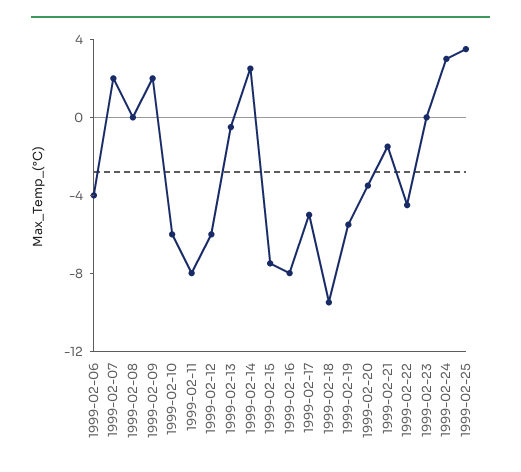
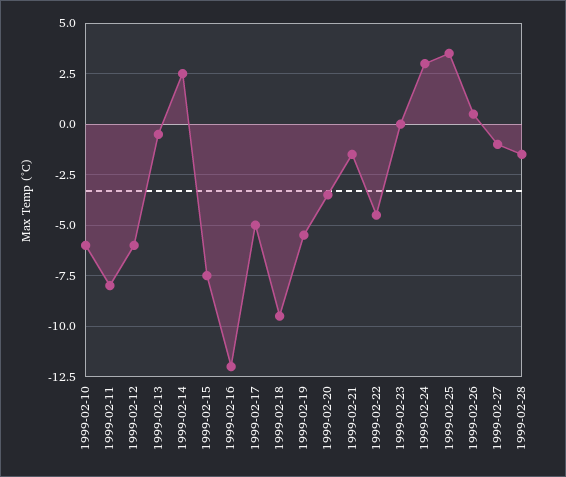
1999-02-06: -4 -> none
1999-02-07: 2 -> none
1999-02-08: 0 -> none
1999-02-09: 2 -> none
1999-02-16: -8 -> -12
1999-02-26: none -> 0.5
1999-02-27: none -> -1
1999-02-28: none -> -1.5

